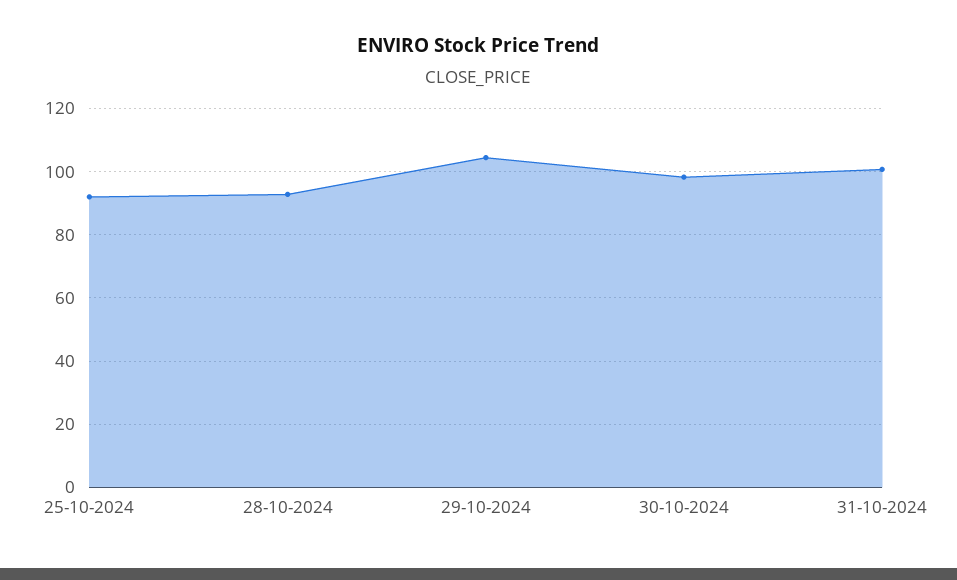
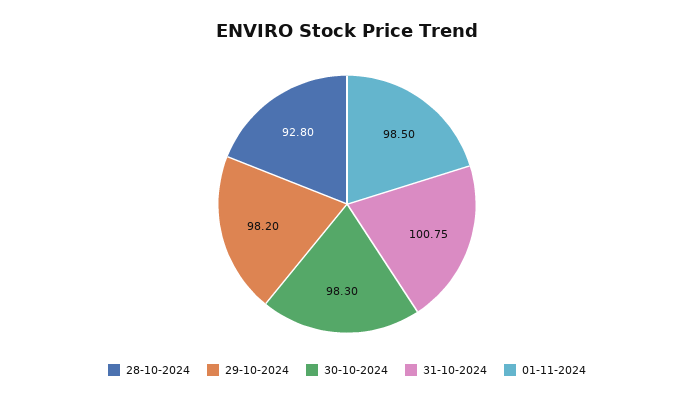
25-10-2024: 92 -> none
29-10-2024: 104 -> 98.2
01-11-2024: none -> 98.5

